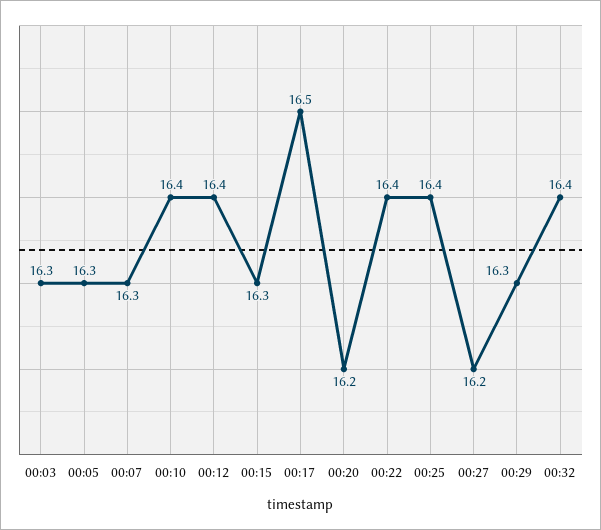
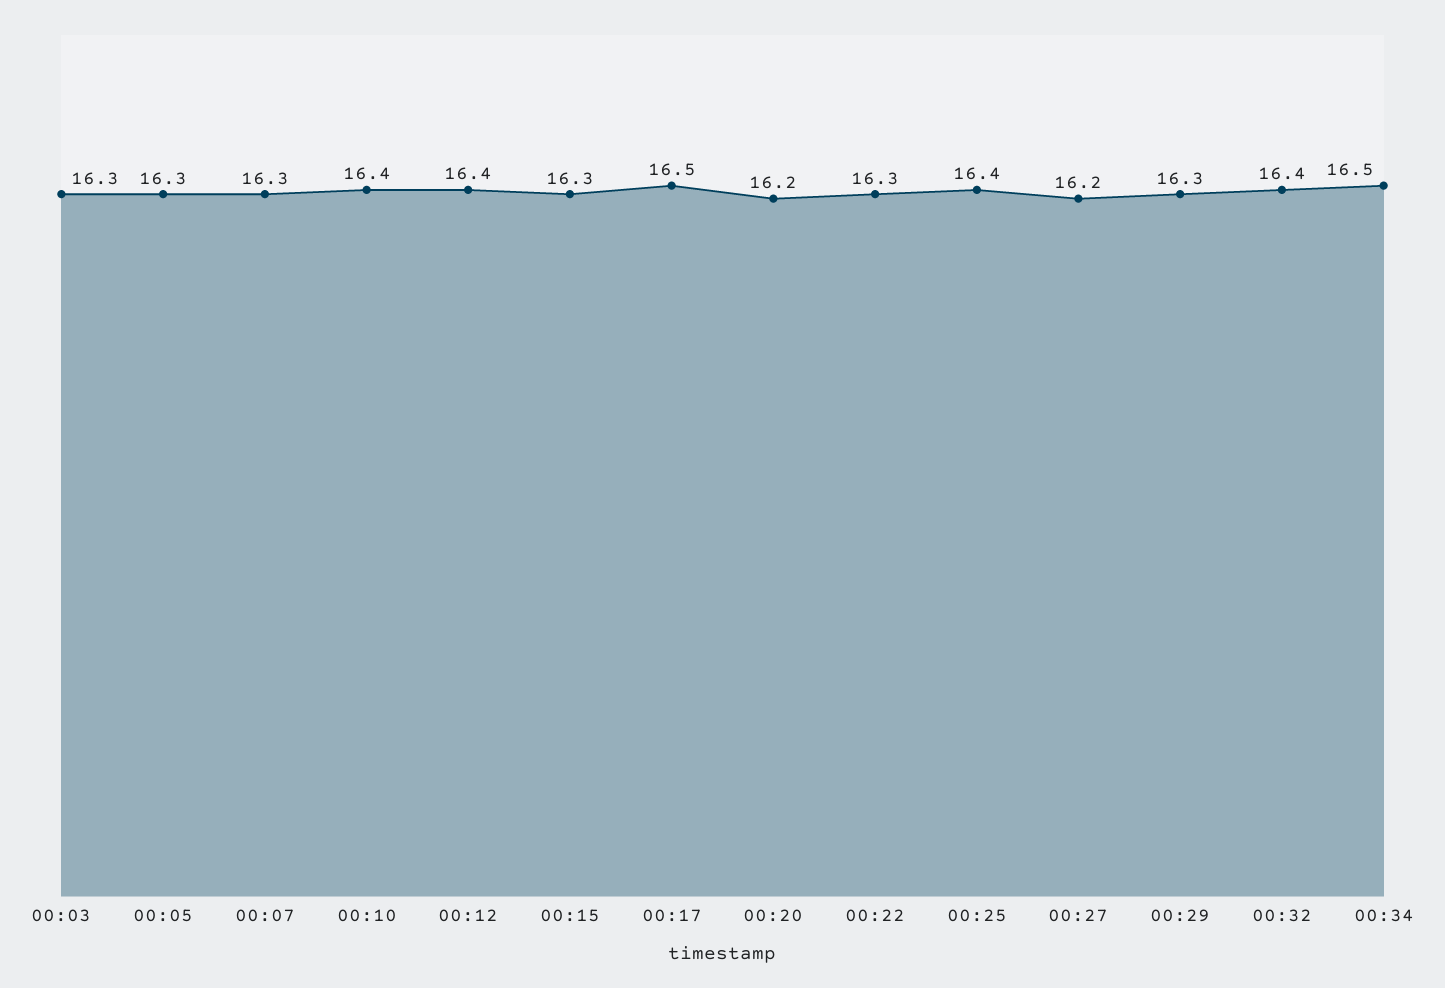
00:22: 16.4 -> 16.3
00:34: none -> 16.5

